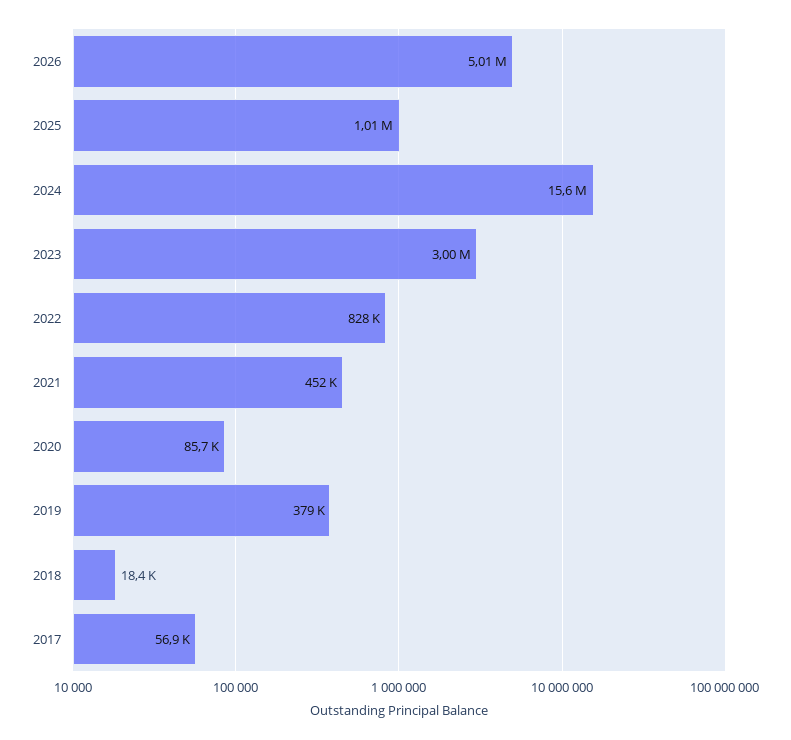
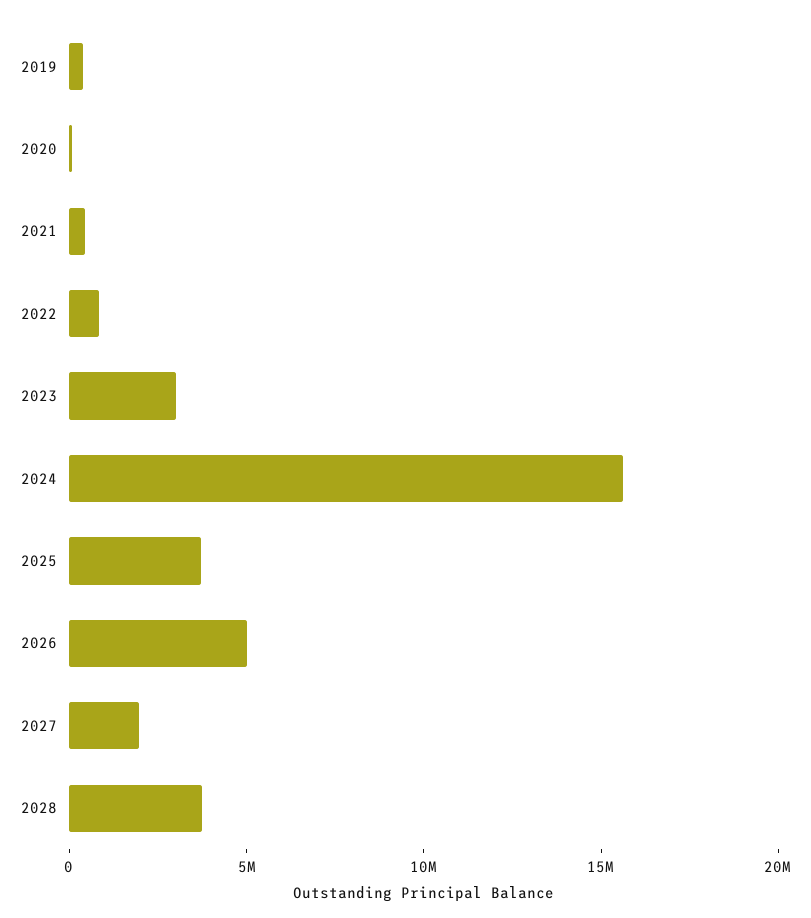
2025: 1010000 -> 4000000
2018: 18400 -> none
2017: 56900 -> none
2027: none -> 2000000
2028: none -> 4000000

